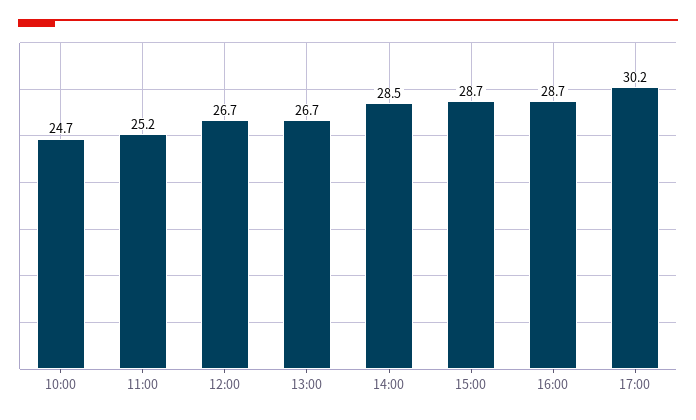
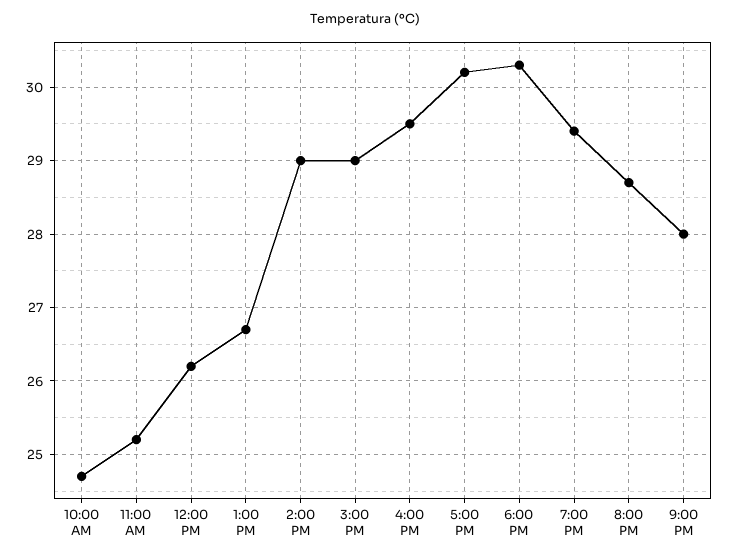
12:00: 26.7 -> 26.2
14:00: 28.5 -> 29
15:00: 28.7 -> 29
16:00: 28.7 -> 29.5
6:00 PM: none -> 30.3
7:00 PM: none -> 29.4
8:00 PM: none -> 28.7
9:00 PM: none -> 28

